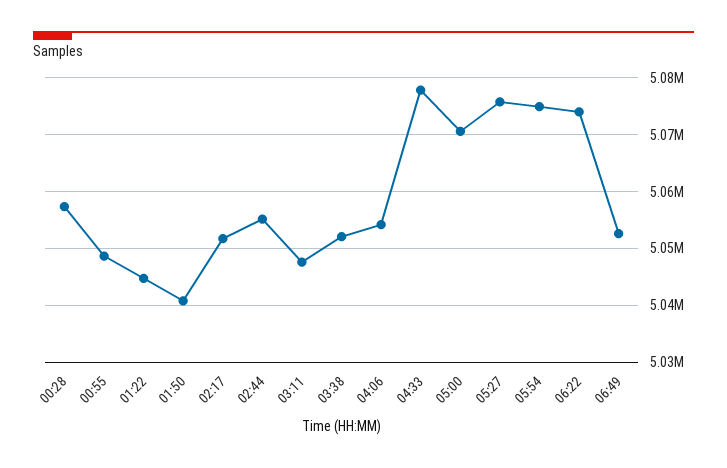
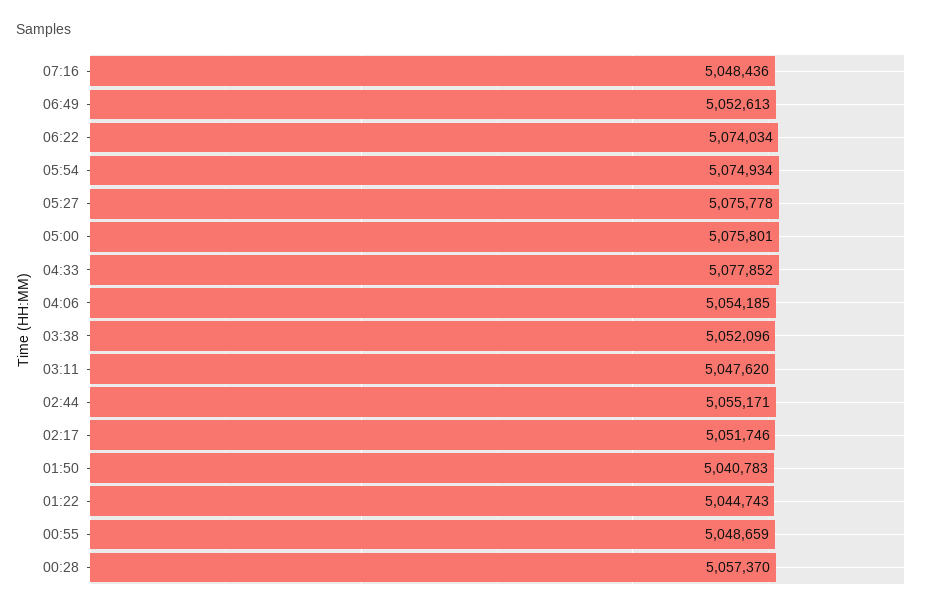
05:00: 5070000 -> 5075801
07:16: none -> 5048436

